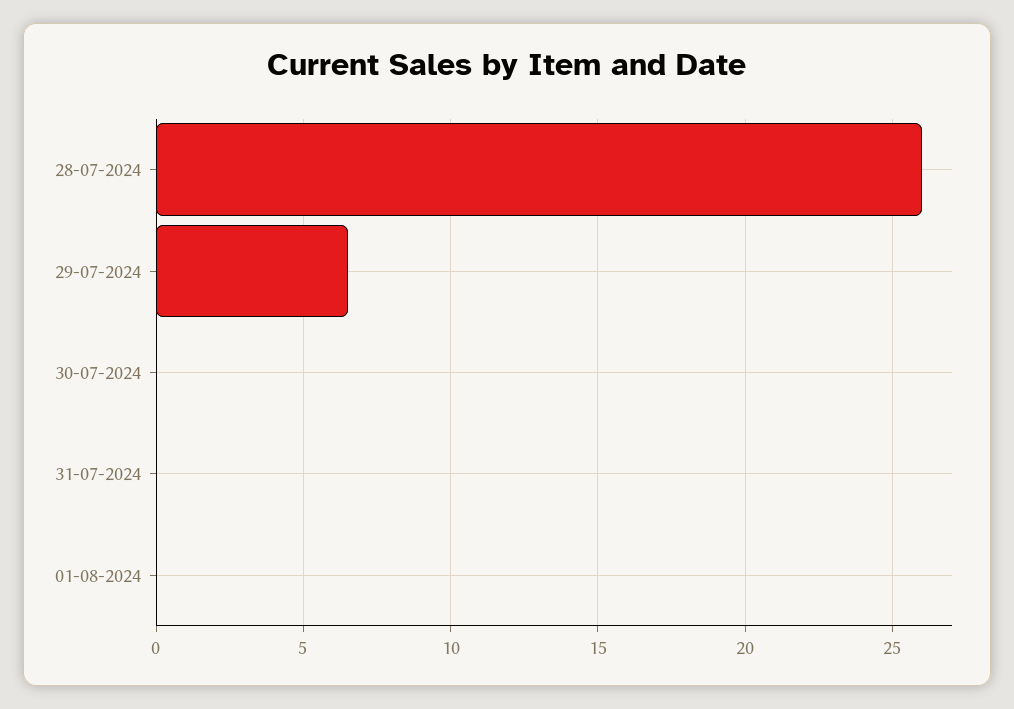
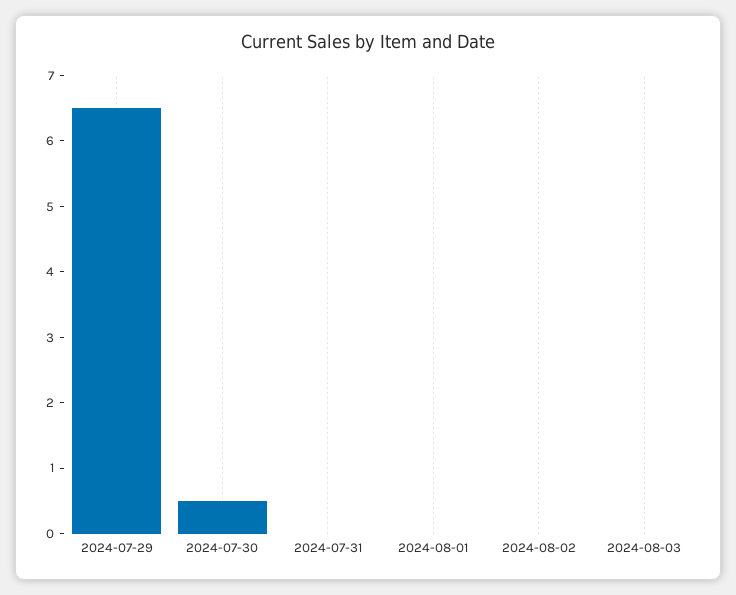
28-07-2024: 26 -> none
30-07-2024: 0 -> 0.5
2024-08-02: none -> 0
2024-08-03: none -> 0

